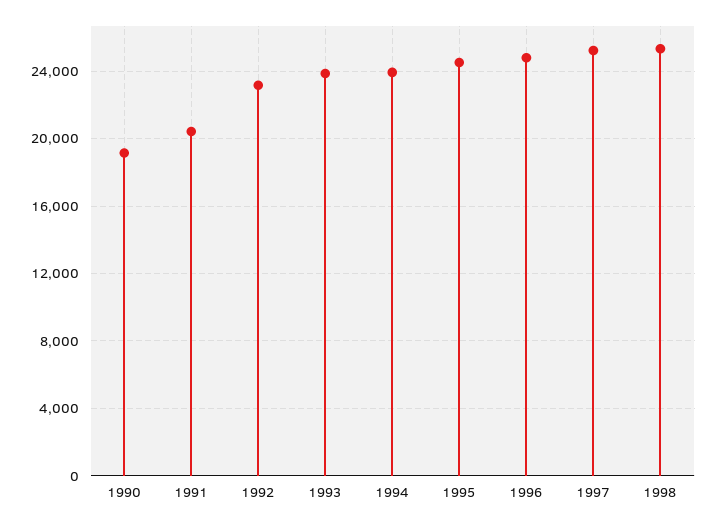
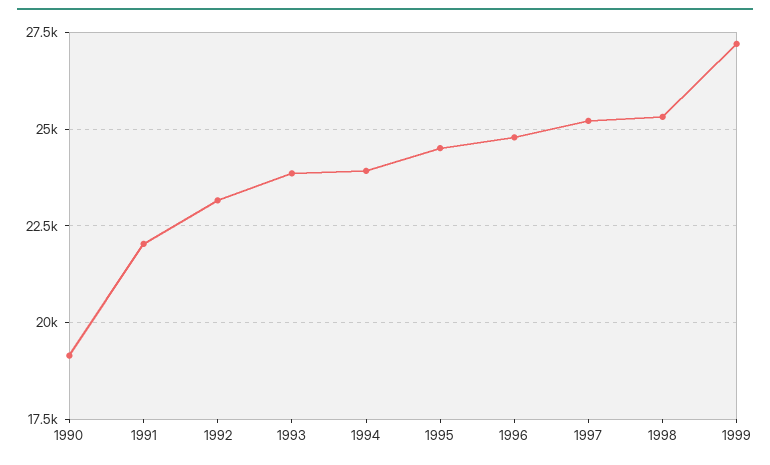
1991: 20500 -> 22000
1999: none -> 27250

